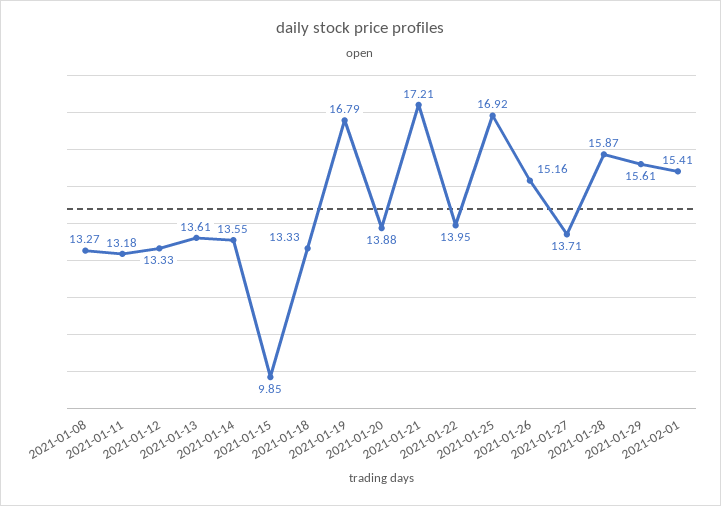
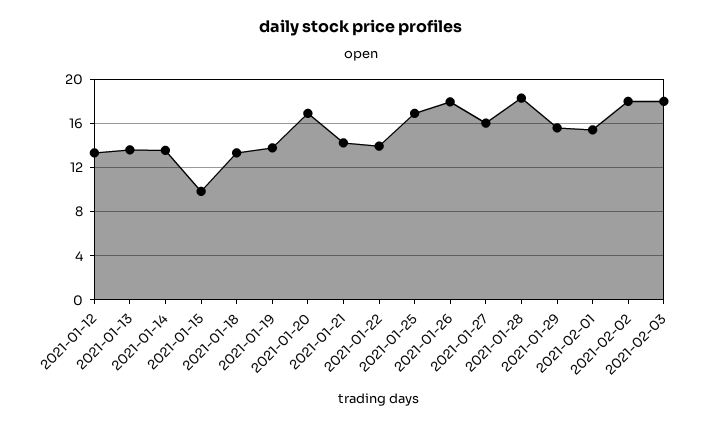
2021-01-08: 13.27 -> none
2021-01-11: 13.18 -> none
2021-01-19: 16.79 -> 14
2021-01-20: 13.88 -> 17
2021-01-21: 17.21 -> 14
2021-01-26: 15.16 -> 18
2021-01-27: 13.71 -> 16
2021-01-28: 15.87 -> 18
2021-02-02: none -> 18
2021-02-03: none -> 18

